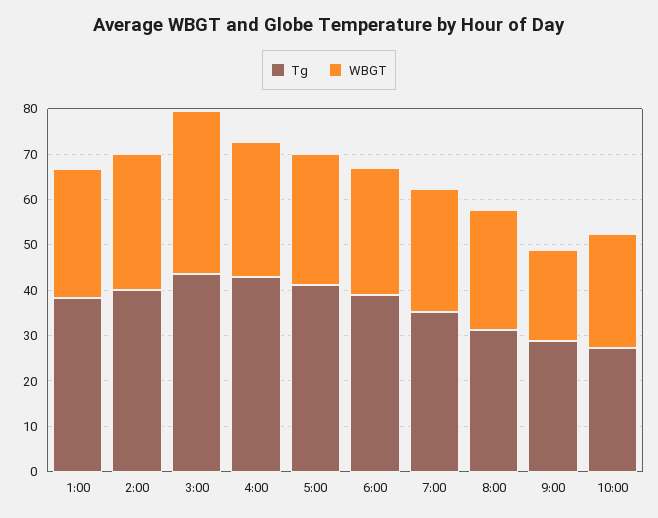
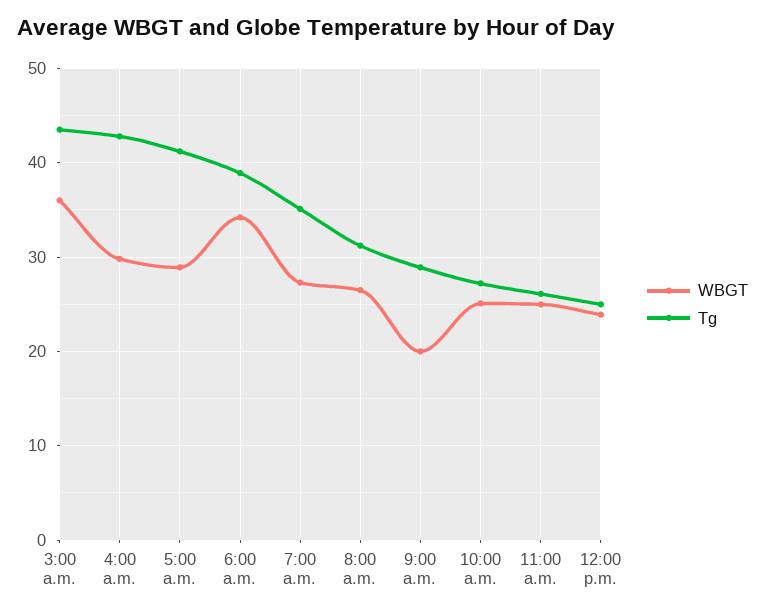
Tg, 1:00: 38 -> none
WBGT, 1:00: 28 -> none
Tg, 2:00: 40 -> none
WBGT, 2:00: 30 -> none
WBGT, 6:00: 28 -> 34
WBGT, 11:00 a.m.: none -> 25
Tg, 11:00 a.m.: none -> 26
WBGT, 12:00 p.m.: none -> 24
Tg, 12:00 p.m.: none -> 25

